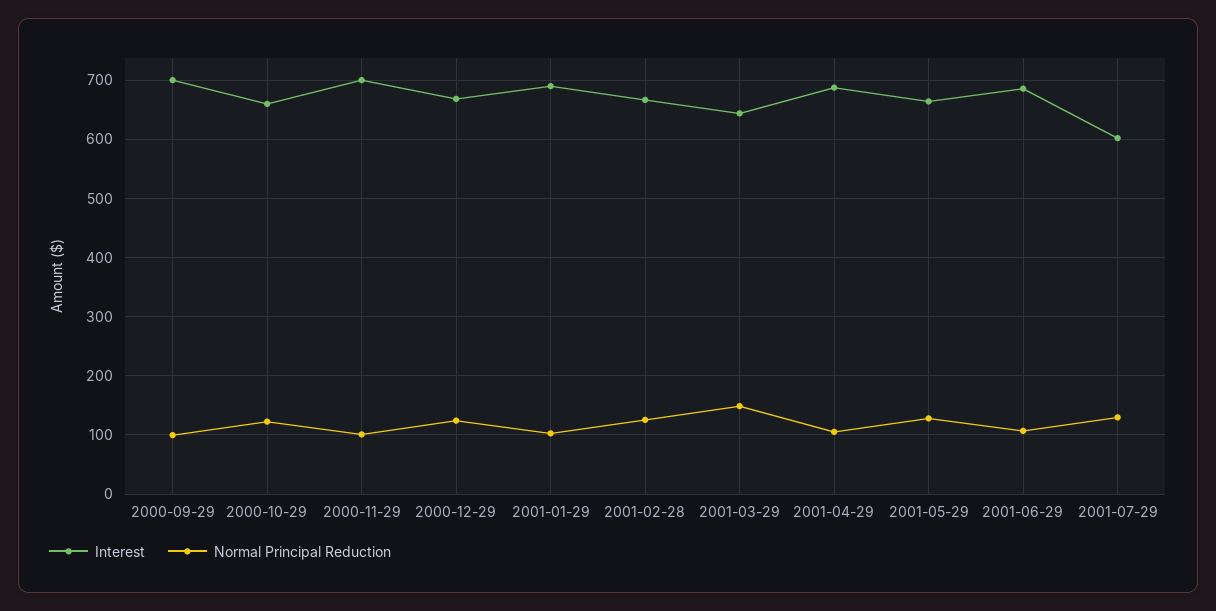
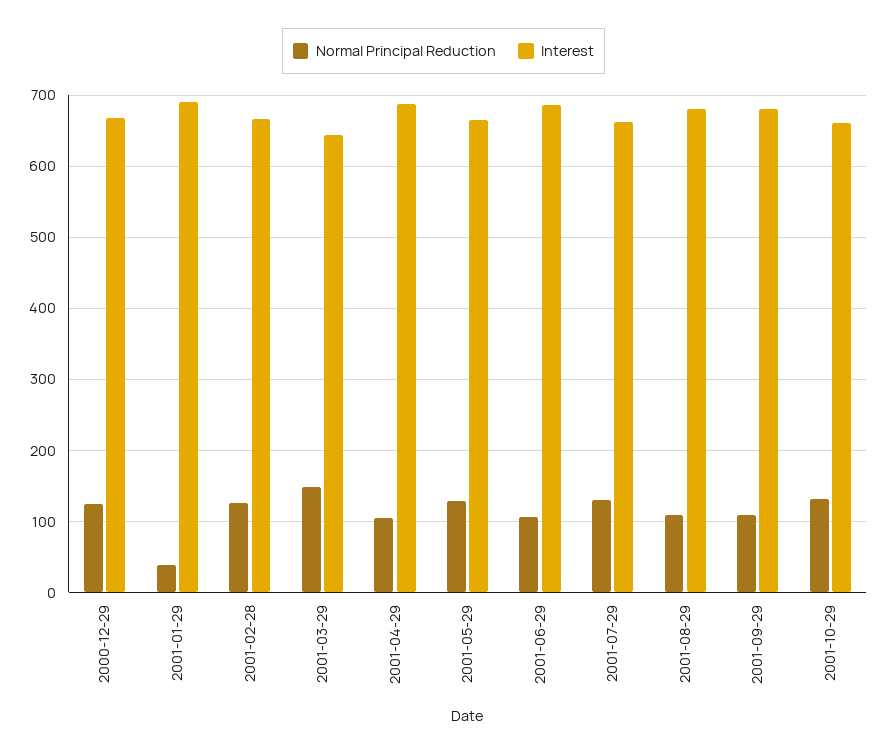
Interest, 2000-09-29: 700 -> none
Normal Principal Reduction, 2000-09-29: 100 -> none
Interest, 2000-10-29: 660 -> none
Normal Principal Reduction, 2000-10-29: 120 -> none
Interest, 2000-11-29: 700 -> none
Normal Principal Reduction, 2000-11-29: 100 -> none
Normal Principal Reduction, 2001-01-29: 100 -> 40
Interest, 2001-07-29: 600 -> 660
Normal Principal Reduction, 2001-08-29: none -> 110
Interest, 2001-08-29: none -> 680
Normal Principal Reduction, 2001-09-29: none -> 110
Interest, 2001-09-29: none -> 680
Normal Principal Reduction, 2001-10-29: none -> 130
Interest, 2001-10-29: none -> 660

